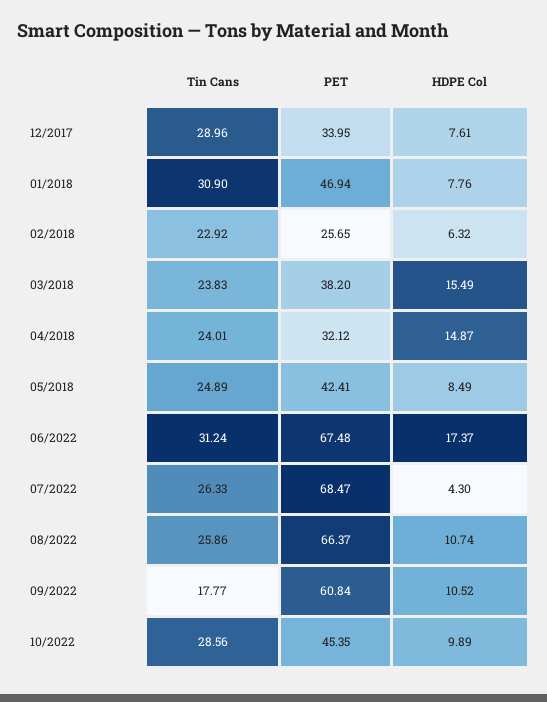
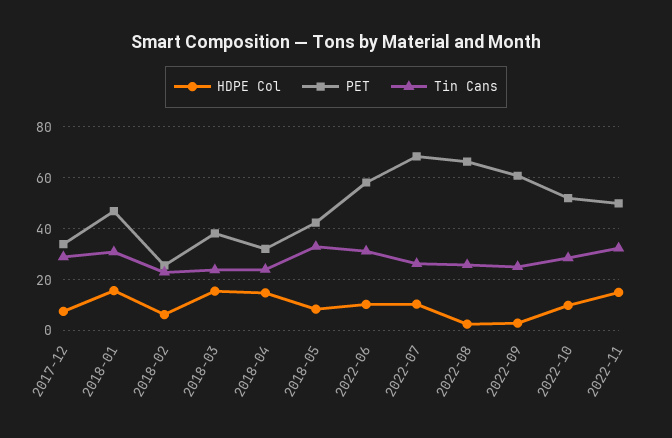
HDPE Col, 01/2018: 7.76 -> 15
Tin Cans, 05/2018: 24.89 -> 32.5
PET, 06/2022: 67.48 -> 57.5
HDPE Col, 06/2022: 17.37 -> 10
HDPE Col, 07/2022: 4.3 -> 10
HDPE Col, 08/2022: 10.74 -> 2.5
Tin Cans, 09/2022: 17.77 -> 25
HDPE Col, 09/2022: 10.52 -> 2.5
PET, 10/2022: 45.35 -> 52.5
HDPE Col, 2022-11: none -> 15
PET, 2022-11: none -> 50
Tin Cans, 2022-11: none -> 32.5

